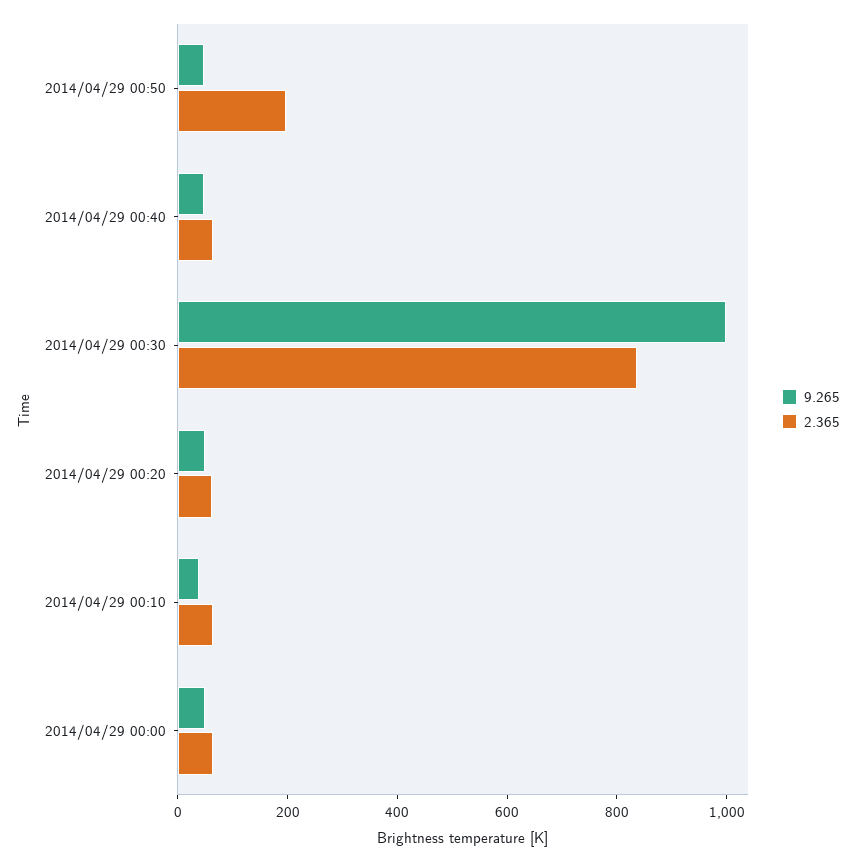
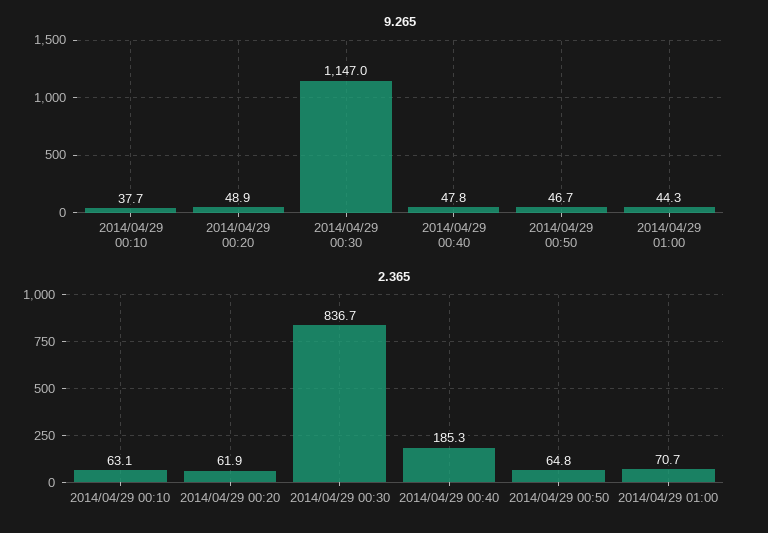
2.365, 2014/04/29 00:50: 200 -> 64.8
2.365, 2014/04/29 00:40: 50 -> 185.3
9.265, 2014/04/29 00:30: 1000 -> 1147
9.265, 2014/04/29 00:00: 50 -> none
2.365, 2014/04/29 00:00: 50 -> none
9.265, 2014/04/29 01:00: none -> 44.3
2.365, 2014/04/29 01:00: none -> 70.7

